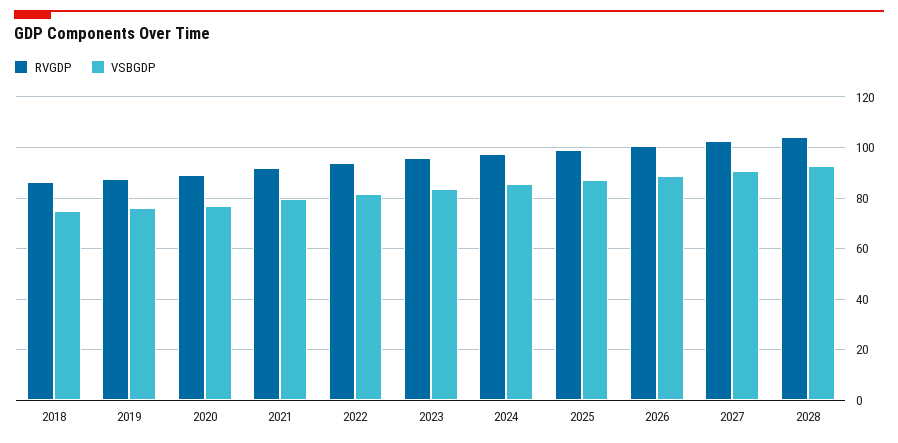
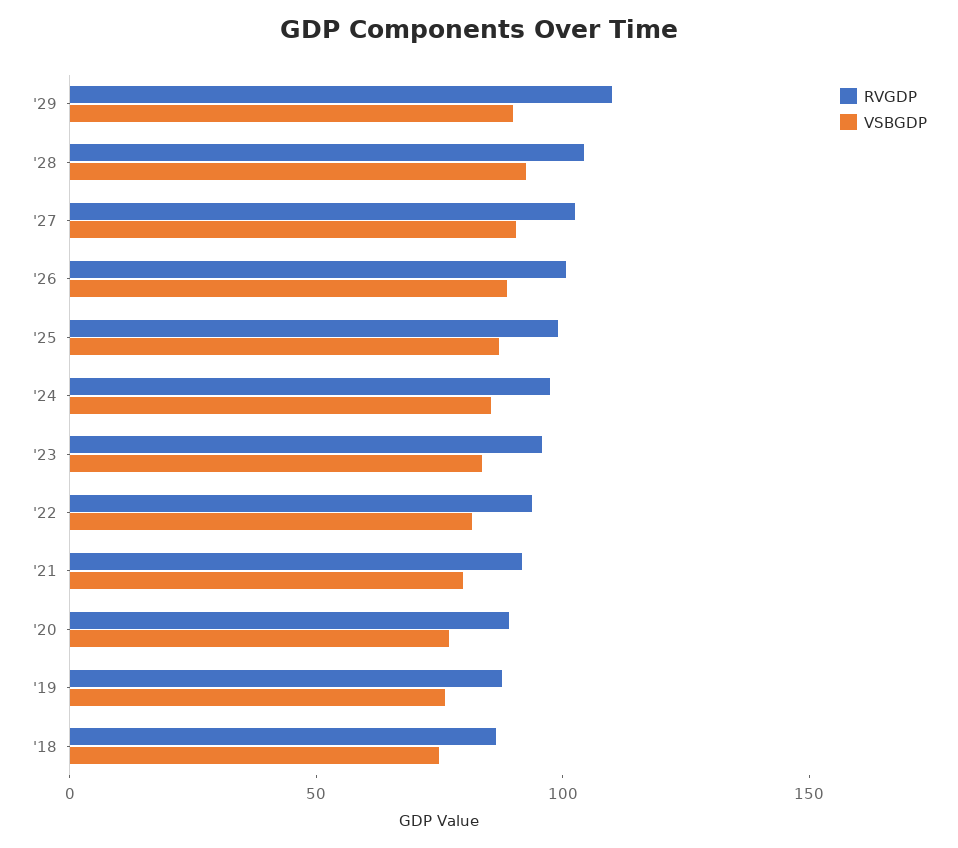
RVGDP, '29: none -> 110
VSBGDP, '29: none -> 90

